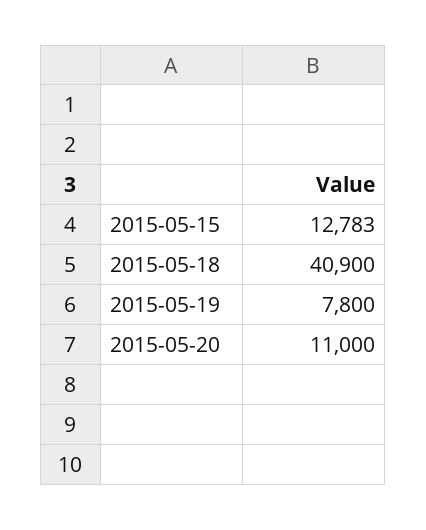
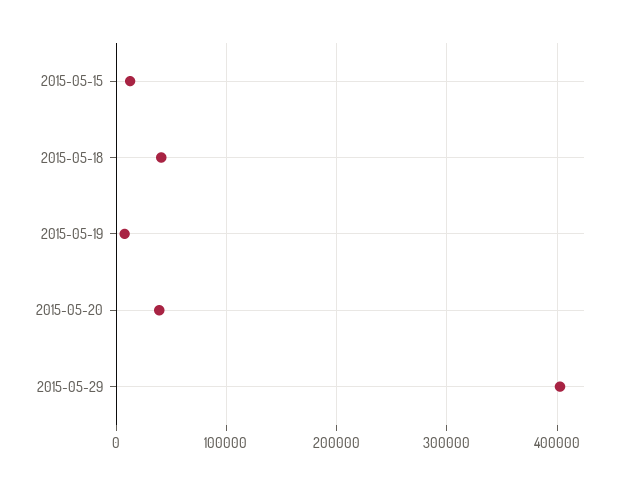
2015-05-20: 11000 -> 40000
2015-05-29: none -> 400000

